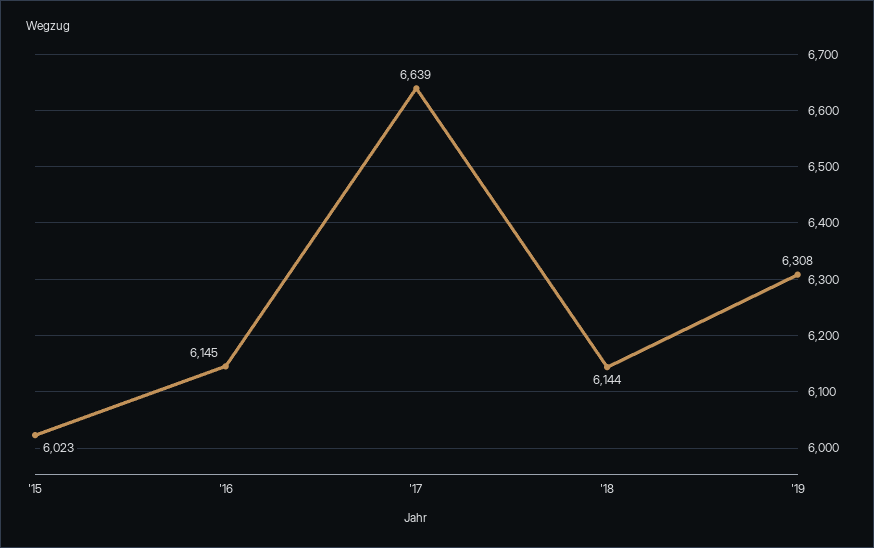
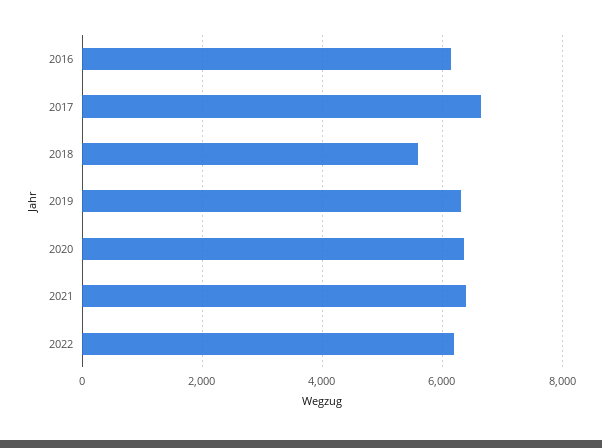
'15: 6023 -> none
'18: 6144 -> 5600
2020: none -> 6400
2021: none -> 6400
2022: none -> 6200

